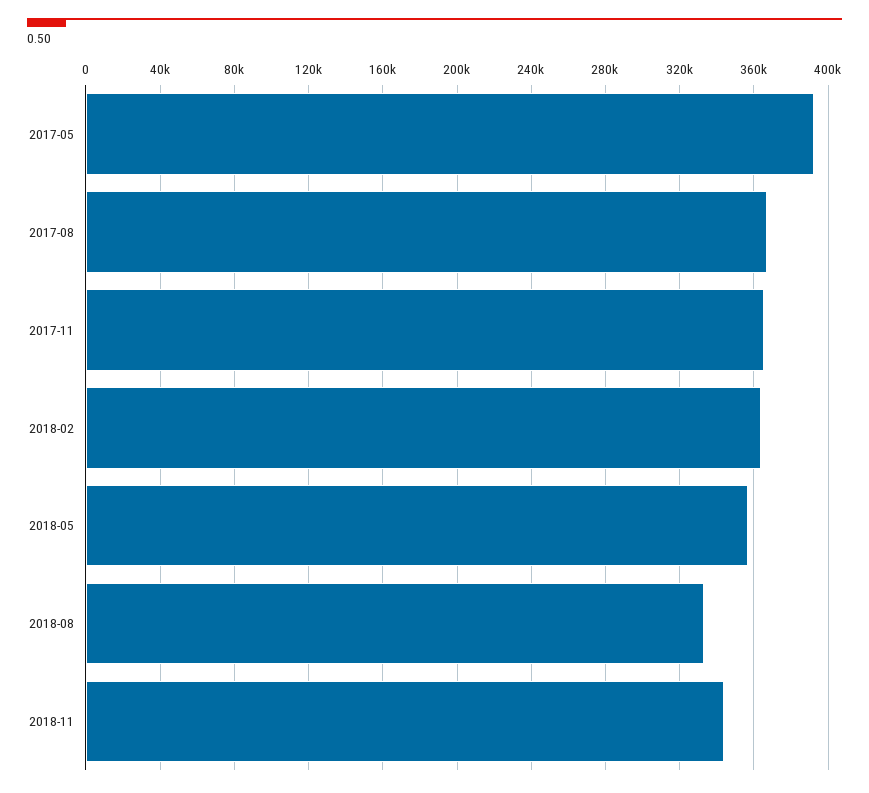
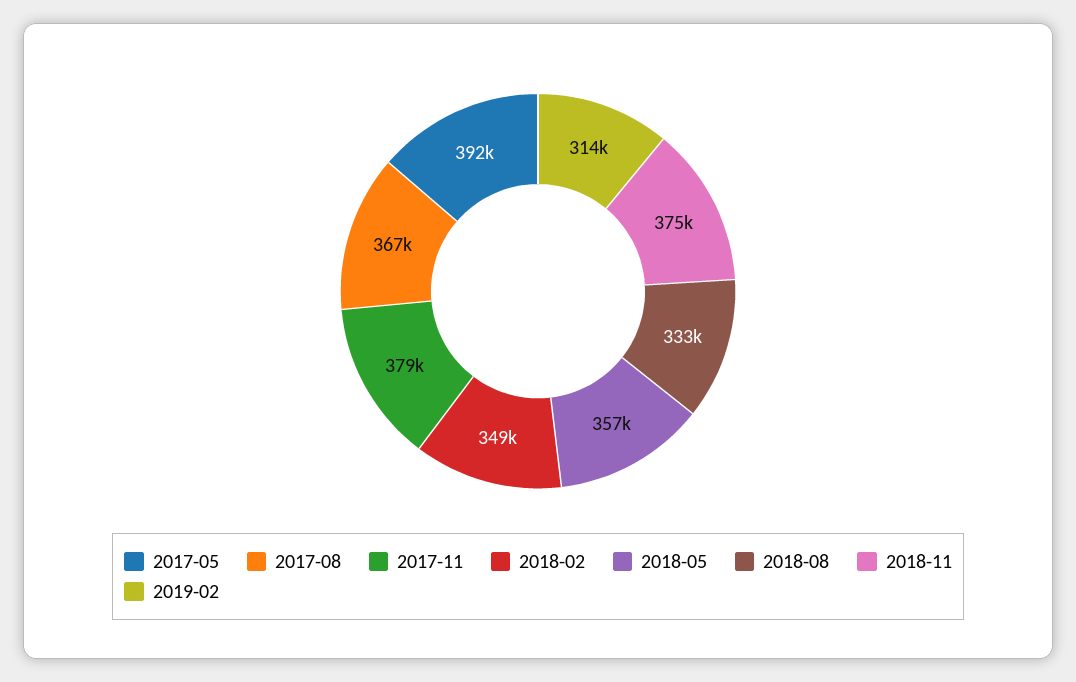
2017-11: 365000 -> 379000
2018-02: 365000 -> 349000
2018-11: 345000 -> 375000
2019-02: none -> 314000

